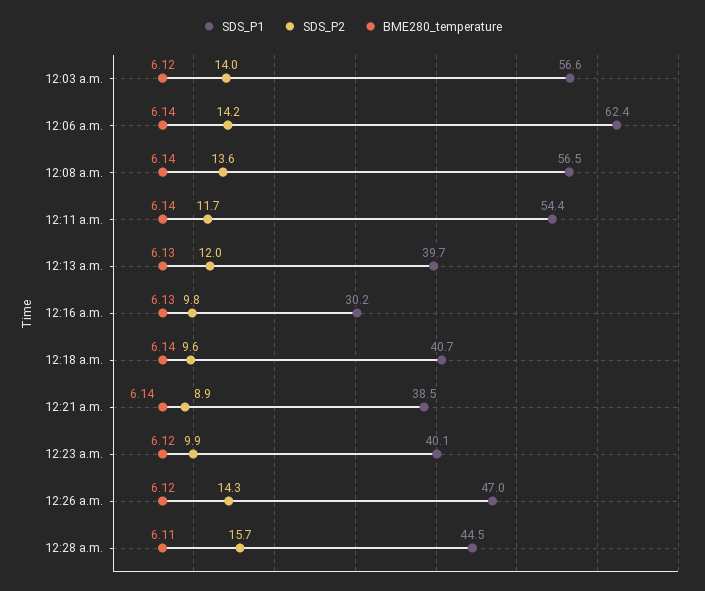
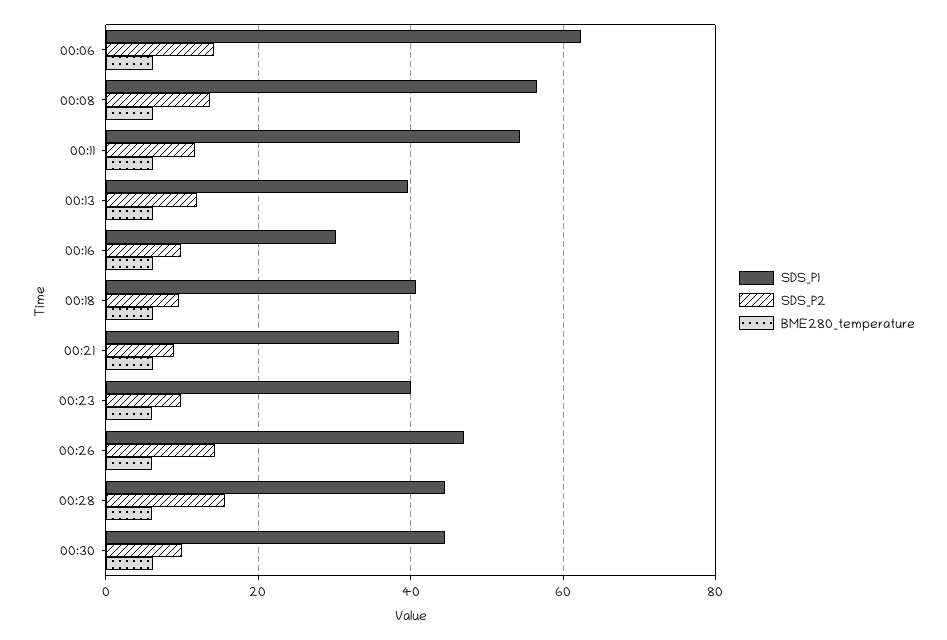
SDS_P1, 12:03 a.m.: 56.6 -> none
SDS_P2, 12:03 a.m.: 14 -> none
BME280_temperature, 12:03 a.m.: 6.12 -> none
SDS_P1, 00:30: none -> 44
SDS_P2, 00:30: none -> 10
BME280_temperature, 00:30: none -> 6

